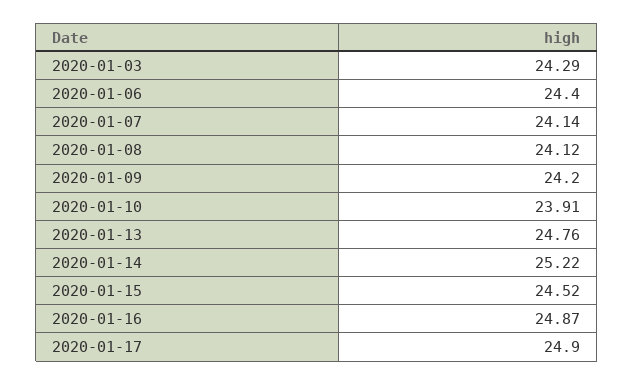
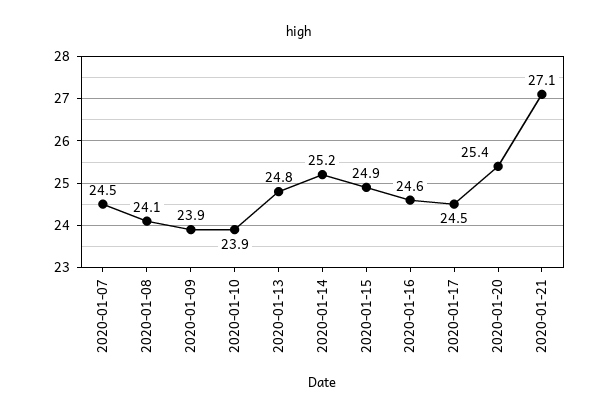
2020-01-03: 24.29 -> none
2020-01-06: 24.4 -> none
2020-01-07: 24.14 -> 24.5
2020-01-09: 24.2 -> 23.9
2020-01-15: 24.52 -> 24.9
2020-01-16: 24.87 -> 24.6
2020-01-17: 24.9 -> 24.5
2020-01-20: none -> 25.4
2020-01-21: none -> 27.1

